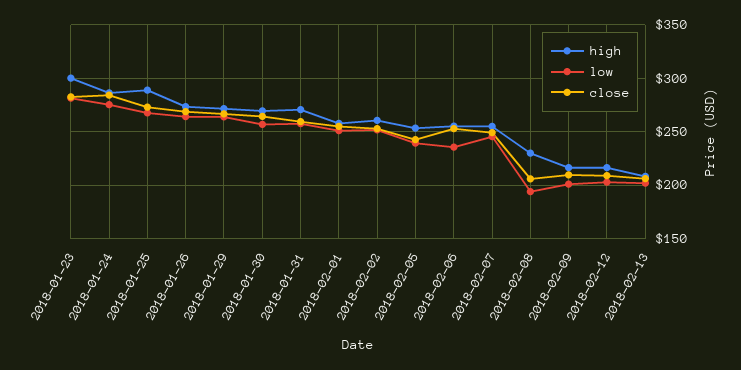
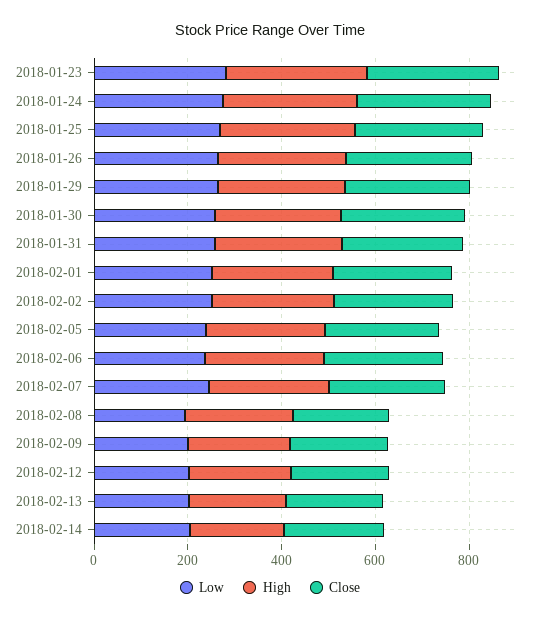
low, 2018-02-14: none -> 200
high, 2018-02-14: none -> 200
close, 2018-02-14: none -> 200

